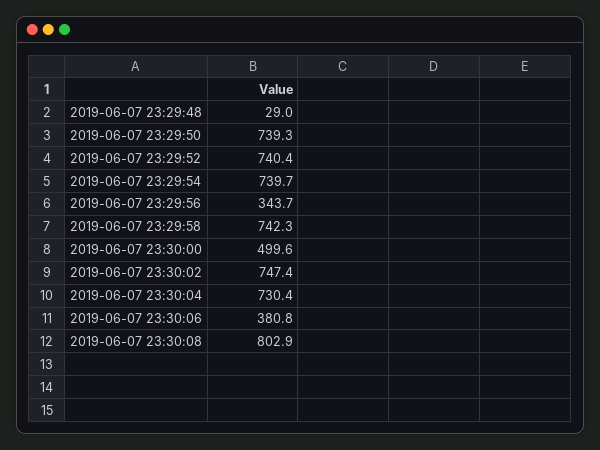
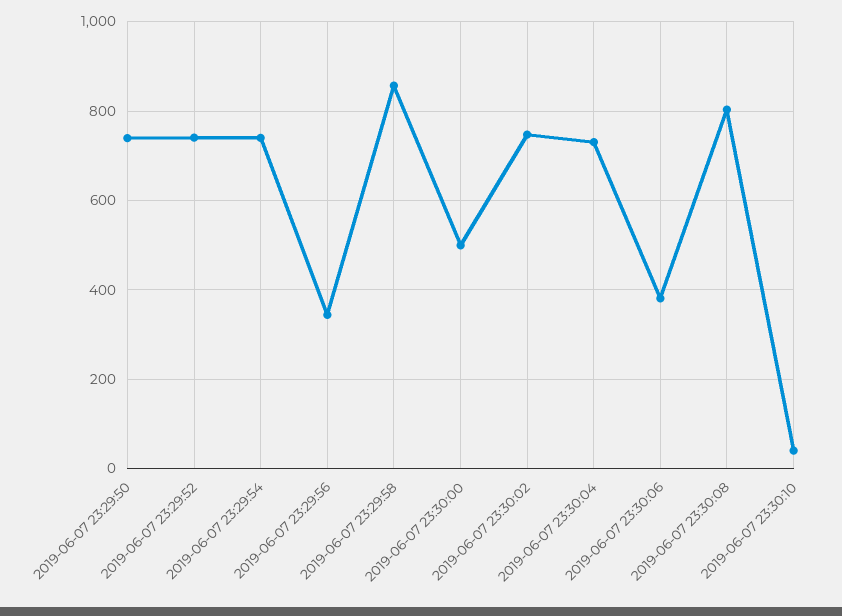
2019-06-07 23:29:48: 29 -> none
2019-06-07 23:29:58: 742.3 -> 860
2019-06-07 23:30:10: none -> 40

